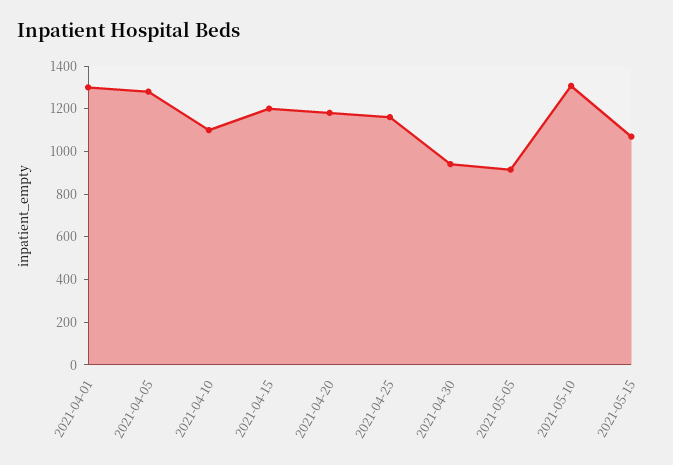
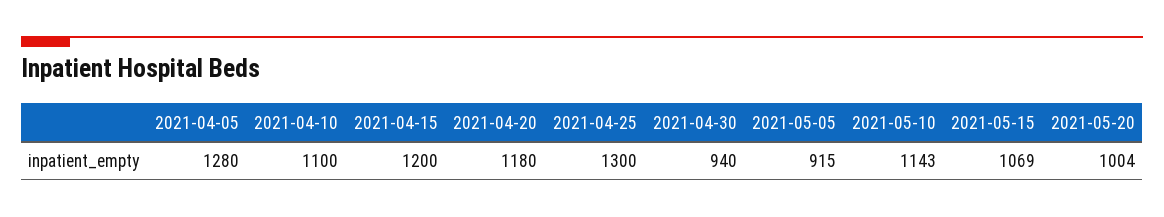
2021-04-01: 1300 -> none
2021-04-25: 1150 -> 1300
2021-05-10: 1300 -> 1143
2021-05-20: none -> 1004

